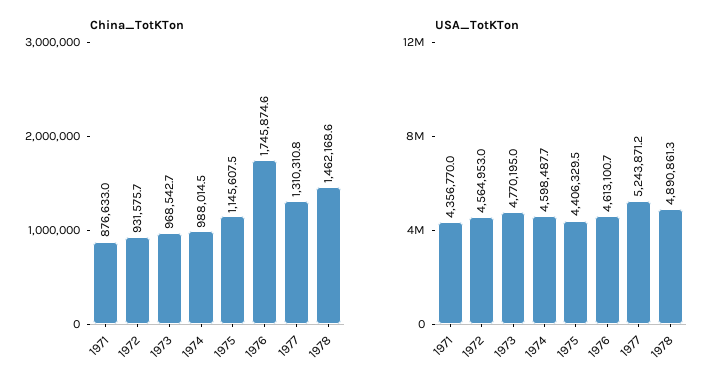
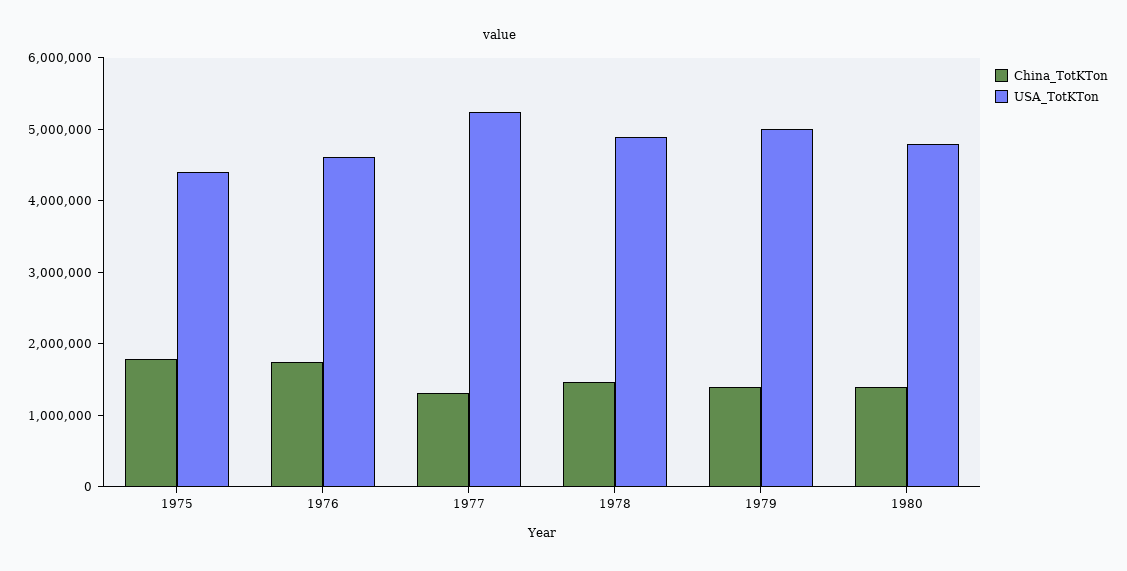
China_TotKTon, 1971: 876633 -> none
China_TotKTon, 1972: 931575.7 -> none
China_TotKTon, 1973: 968542.7 -> none
China_TotKTon, 1974: 988014.5 -> none
China_TotKTon, 1975: 1145607.5 -> 1800000
USA_TotKTon, 1971: 4356770 -> none
USA_TotKTon, 1972: 4564953 -> none
USA_TotKTon, 1973: 4770195 -> none
USA_TotKTon, 1974: 4598487.7 -> none
China_TotKTon, 1979: none -> 1400000
USA_TotKTon, 1979: none -> 5000000
China_TotKTon, 1980: none -> 1400000
USA_TotKTon, 1980: none -> 4800000

